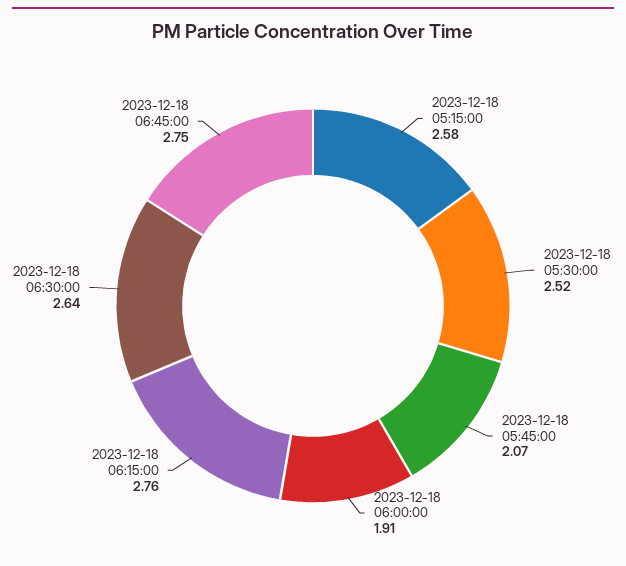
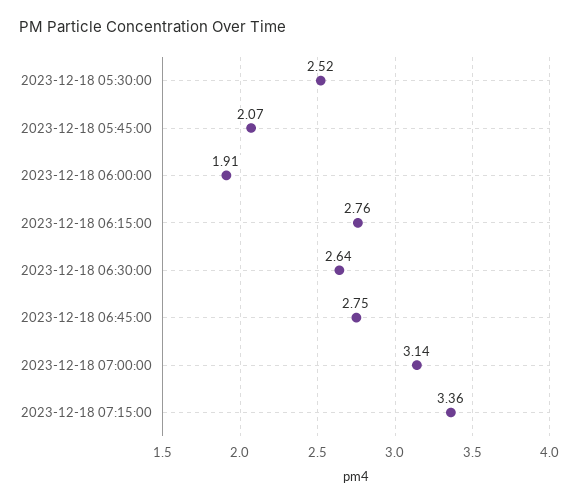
2023-12-18 05:15:00: 2.58 -> none
2023-12-18 07:00:00: none -> 3.14
2023-12-18 07:15:00: none -> 3.36

